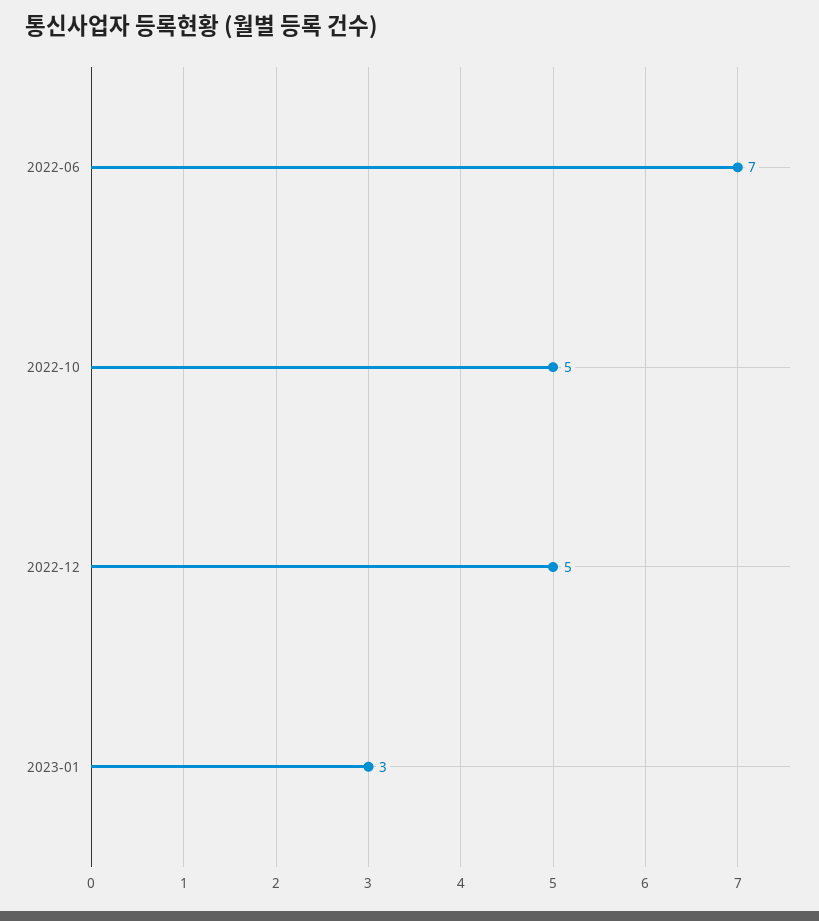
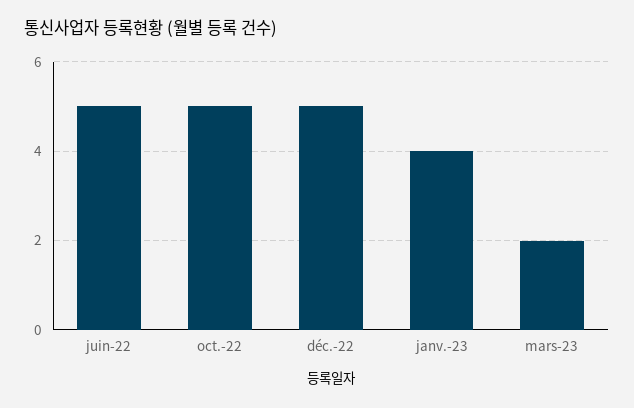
2022-06: 7 -> 5
2023-01: 3 -> 4
mars-23: none -> 2

